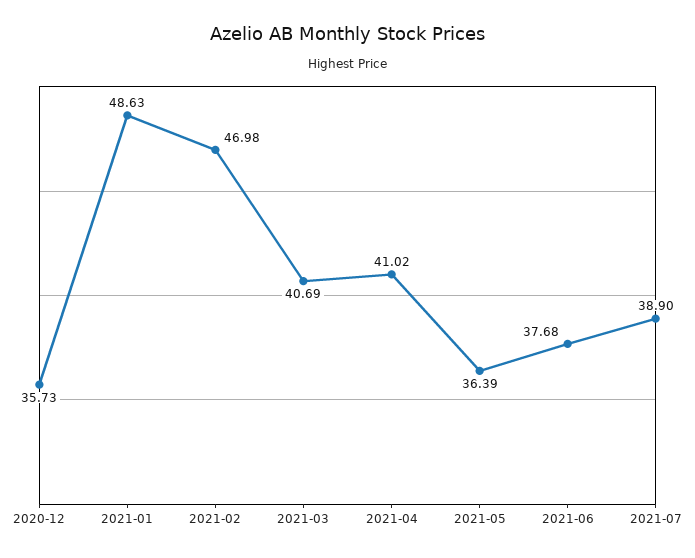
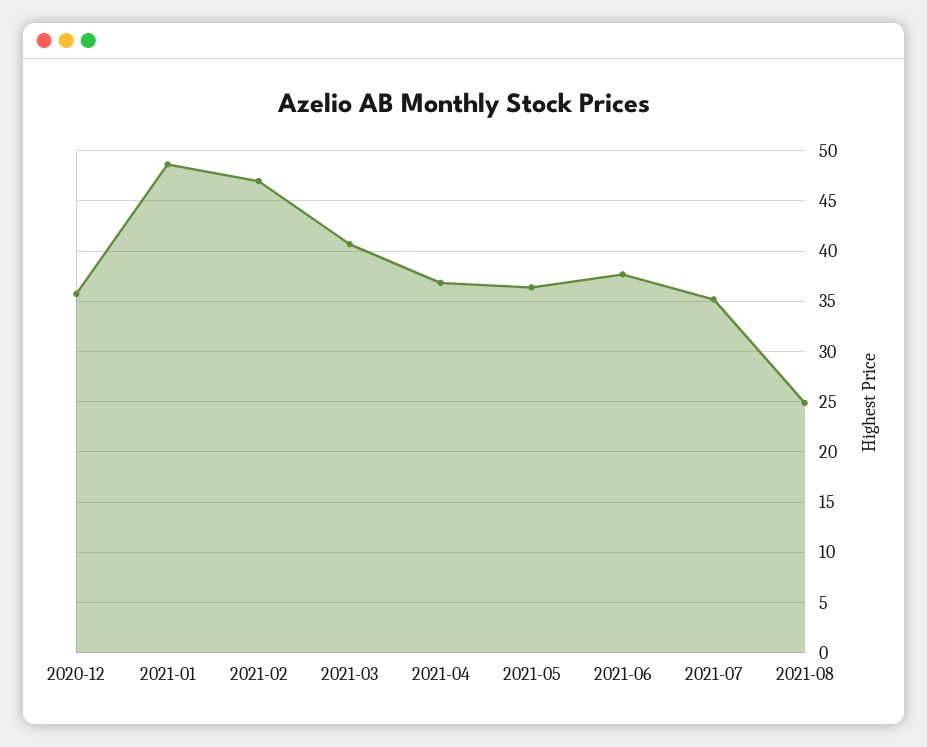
2021-04: 41.02 -> 37
2021-07: 38.9 -> 35
2021-08: none -> 25

